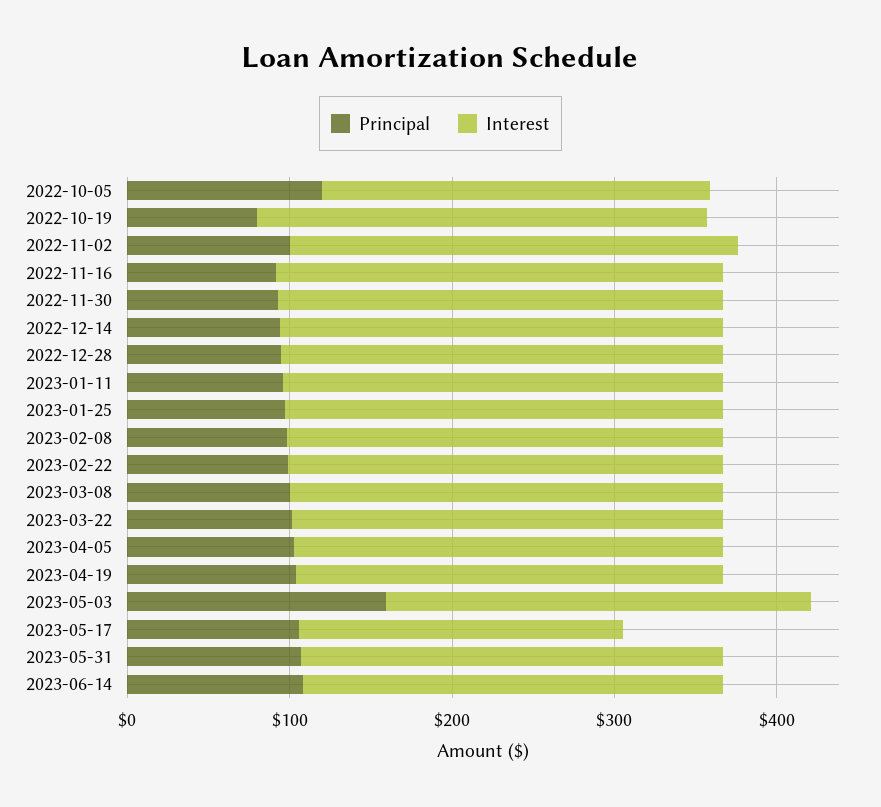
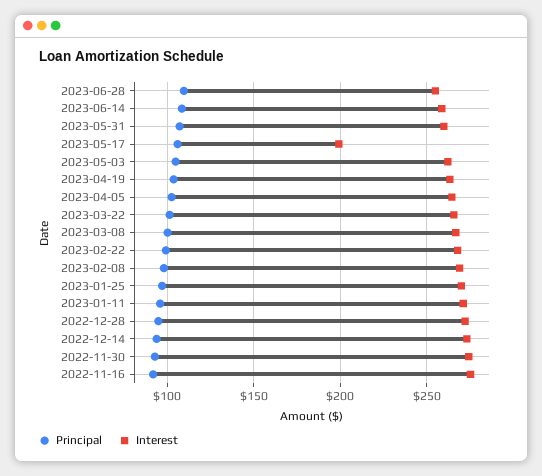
Principal, 2022-10-05: 120 -> none
Interest, 2022-10-05: 240 -> none
Principal, 2022-10-19: 80 -> none
Interest, 2022-10-19: 280 -> none
Principal, 2022-11-02: 100 -> none
Interest, 2022-11-02: 280 -> none
Principal, 2023-05-03: 160 -> 105
Principal, 2023-06-28: none -> 110
Interest, 2023-06-28: none -> 255

